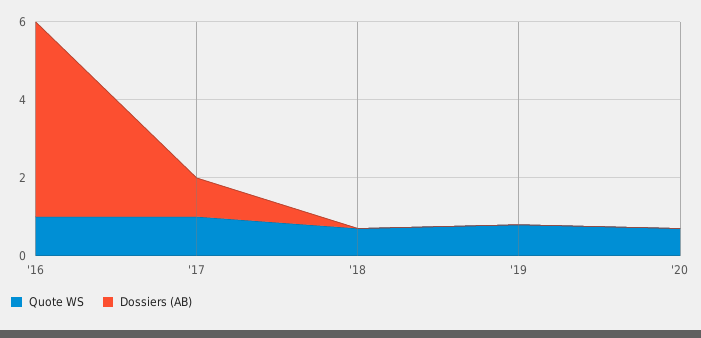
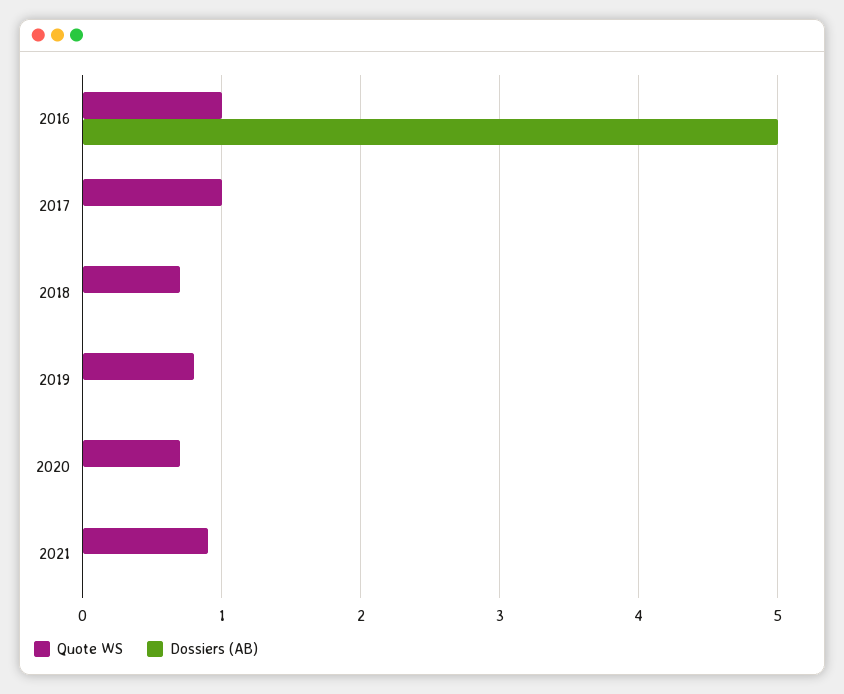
Dossiers (AB), '17: 1 -> 0
Quote WS, 2021: none -> 0.9
Dossiers (AB), 2021: none -> 0

